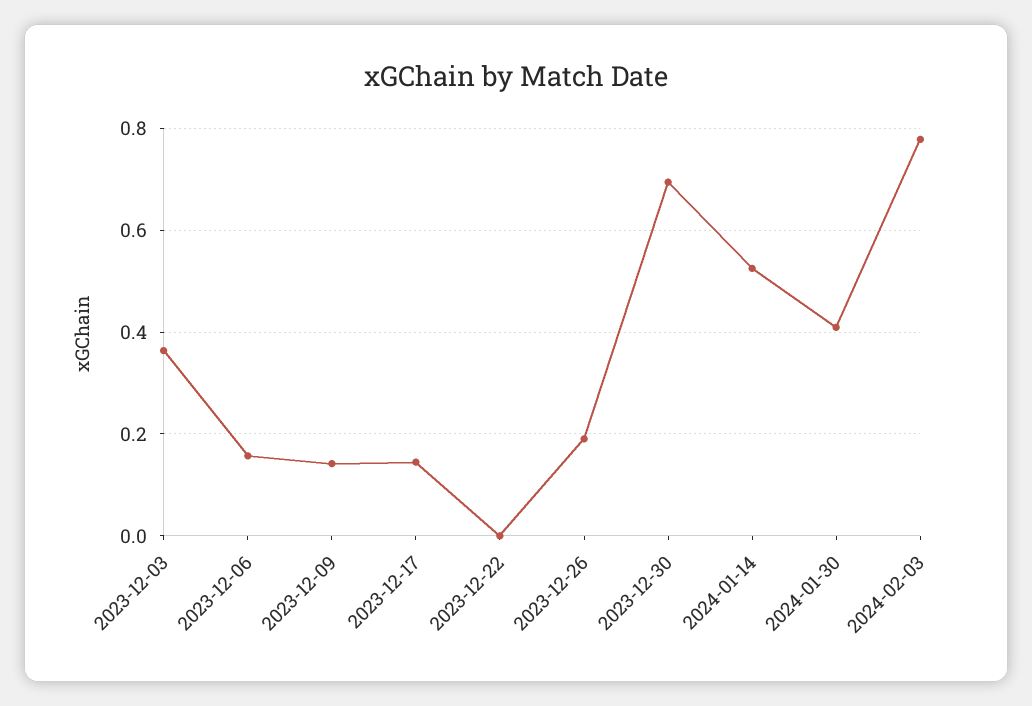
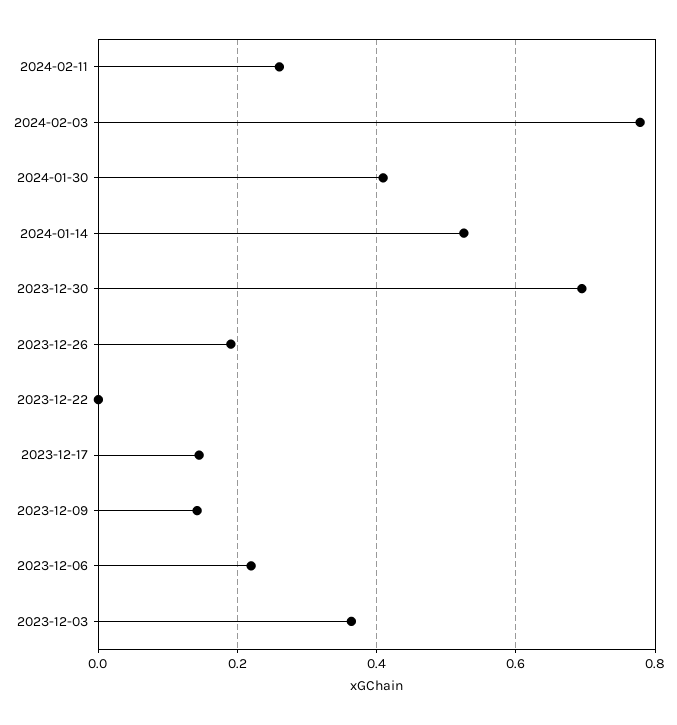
2023-12-06: 0.16 -> 0.22
2024-02-11: none -> 0.26

